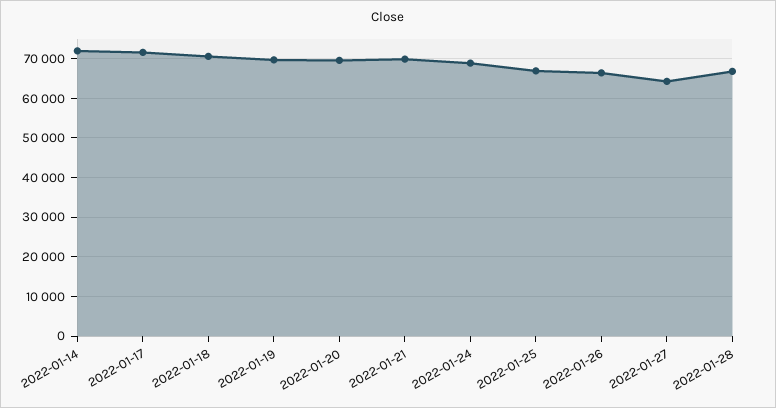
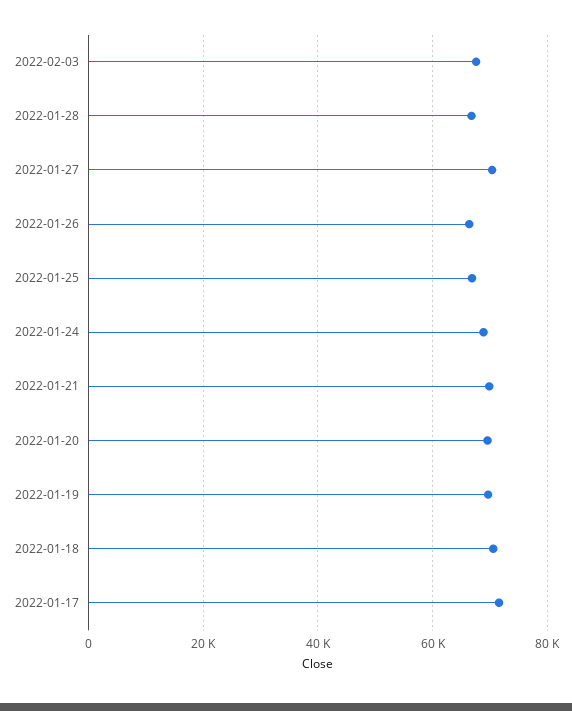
2022-01-14: 72000 -> none
2022-01-27: 64000 -> 70000
2022-02-03: none -> 68000

